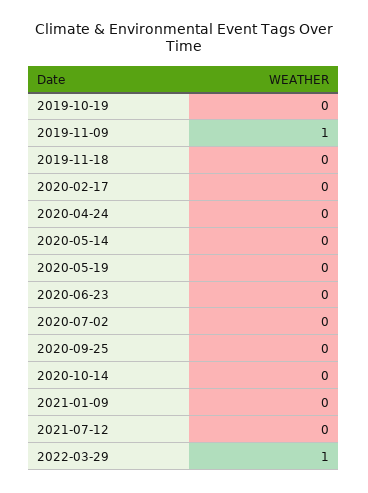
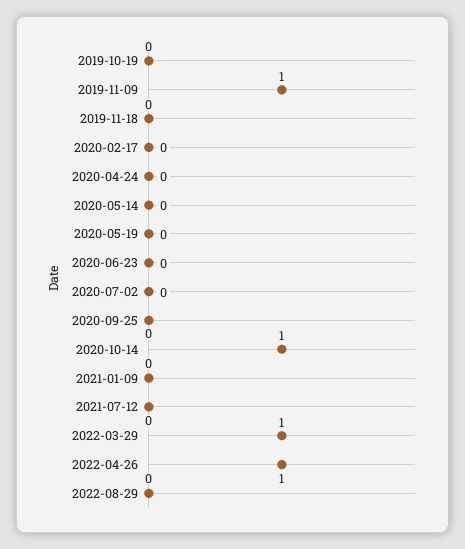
2020-10-14: 0 -> 1
2022-04-26: none -> 1
2022-08-29: none -> 0

